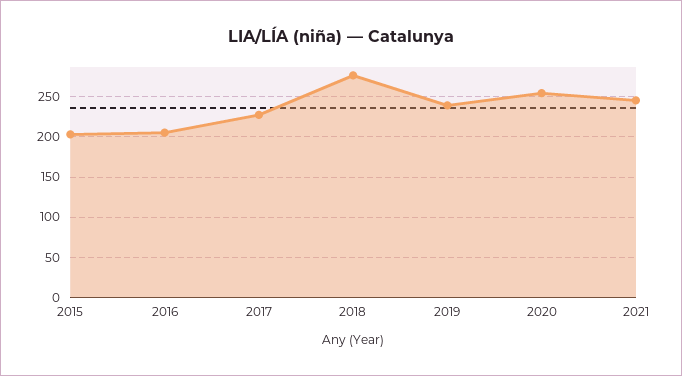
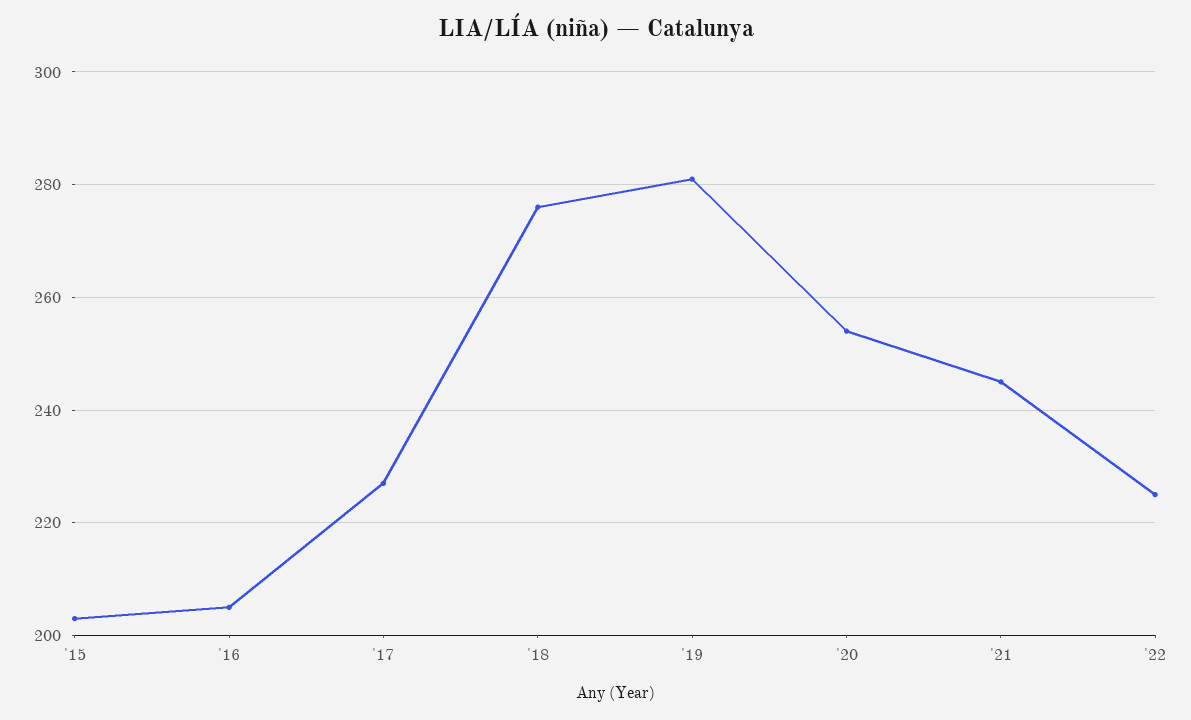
2019: 240 -> 280
'22: none -> 225

